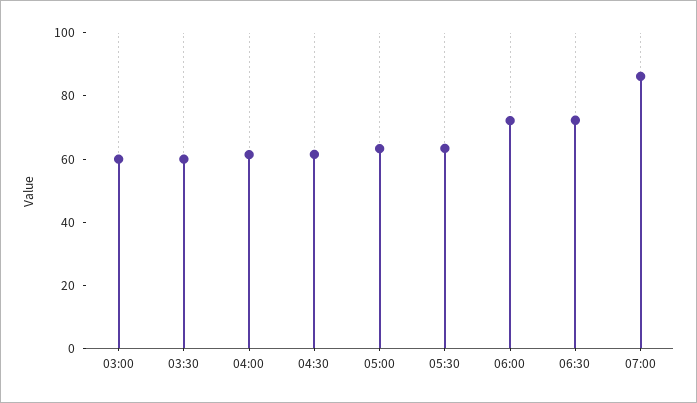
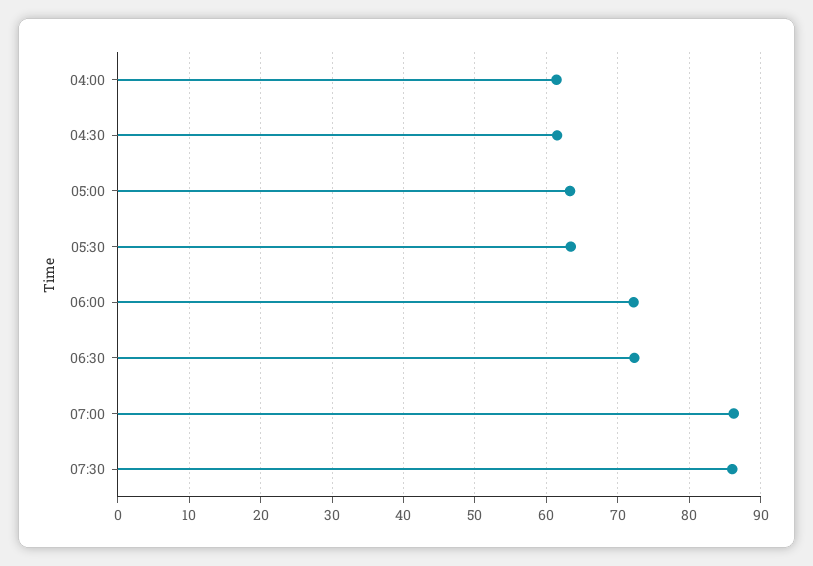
03:00: 60 -> none
03:30: 60 -> none
07:30: none -> 86

